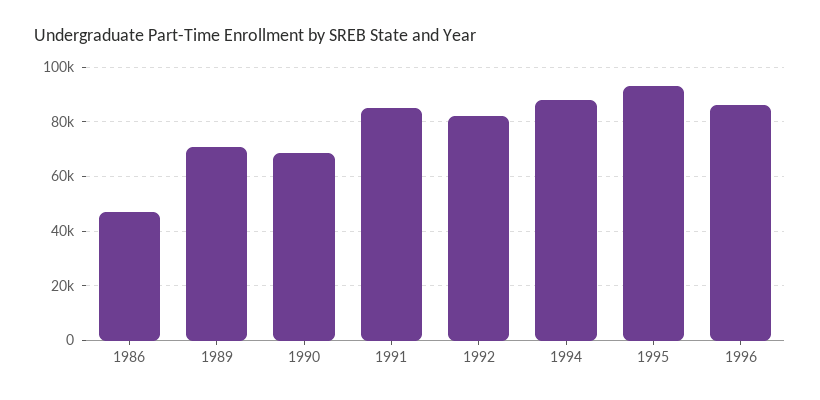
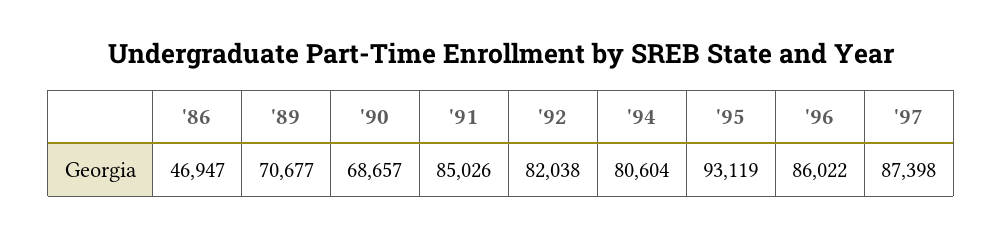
1994: 87500 -> 80604
'97: none -> 87398

